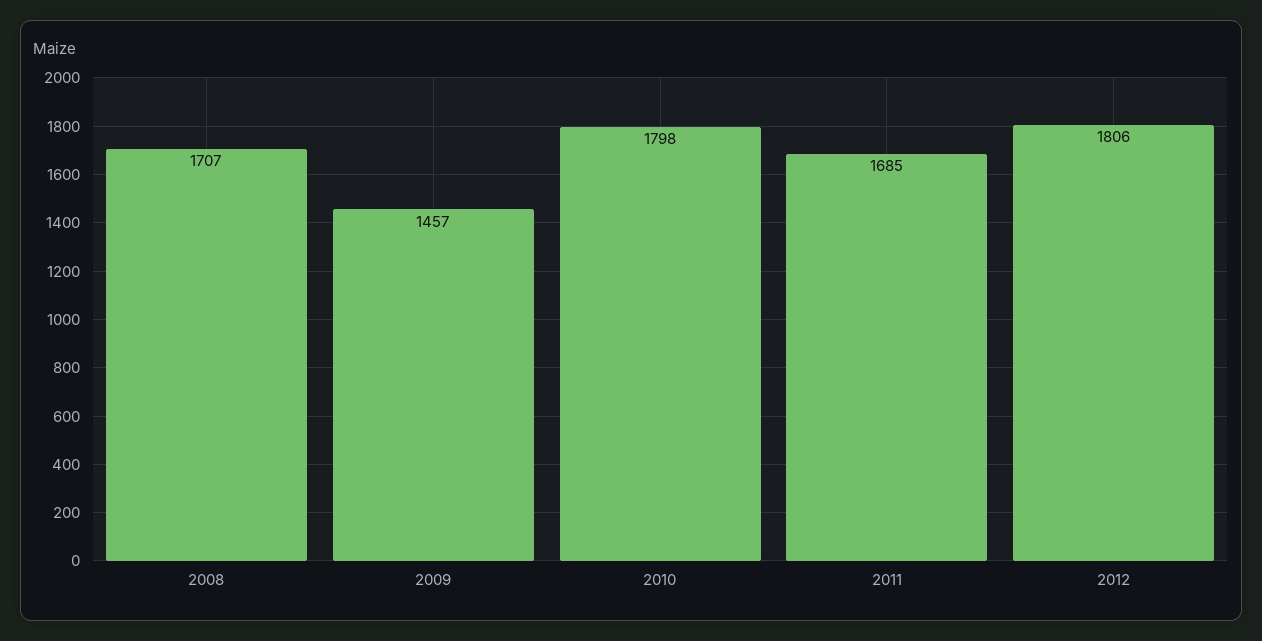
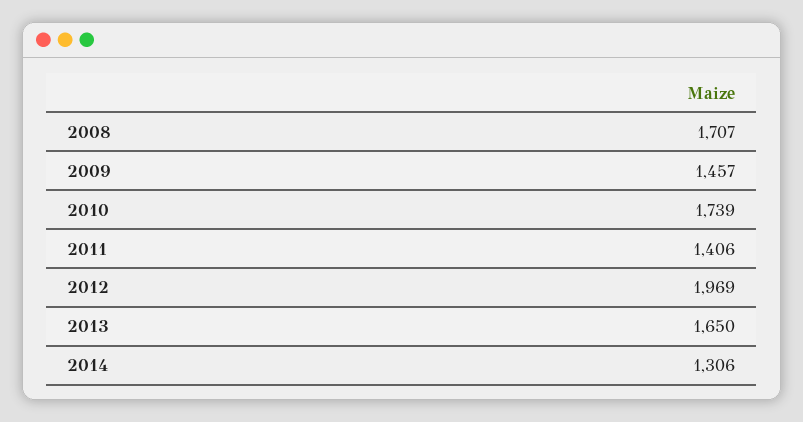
2010: 1798 -> 1739
2011: 1685 -> 1406
2012: 1806 -> 1969
2013: none -> 1650
2014: none -> 1306

